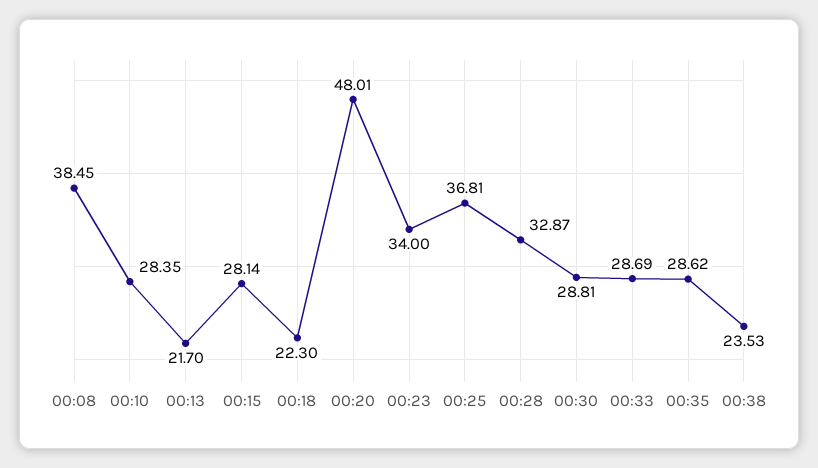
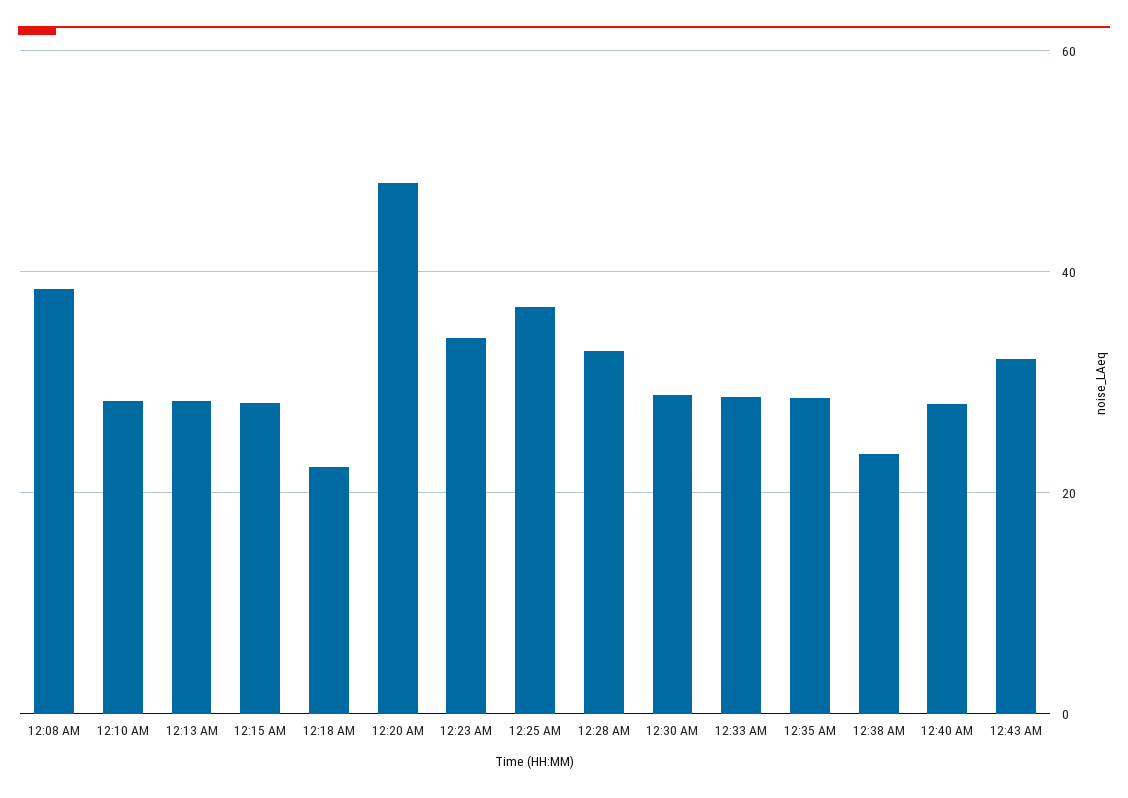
00:13: 21.7 -> 28
12:40 AM: none -> 28
12:43 AM: none -> 32

